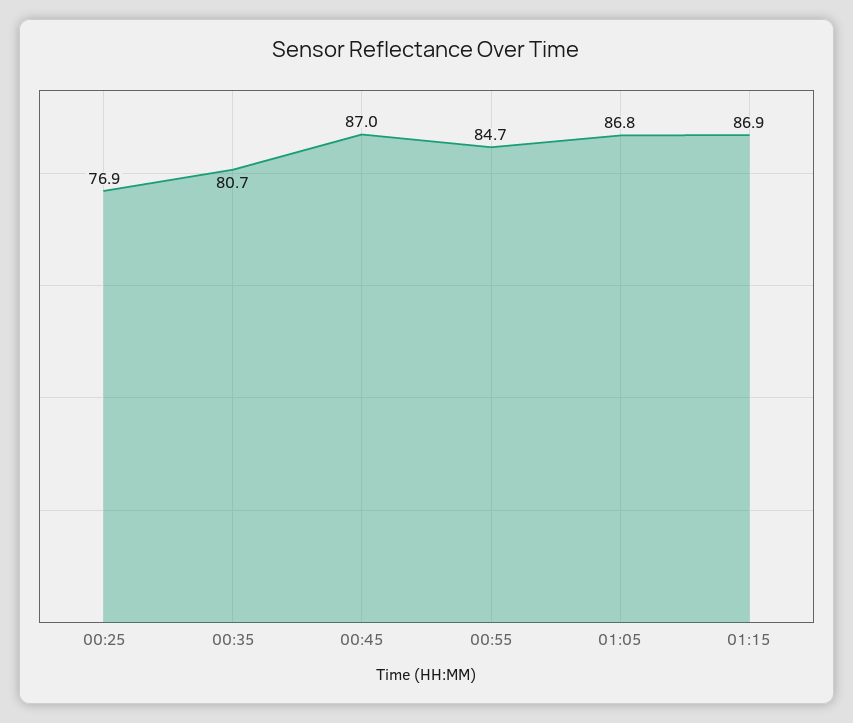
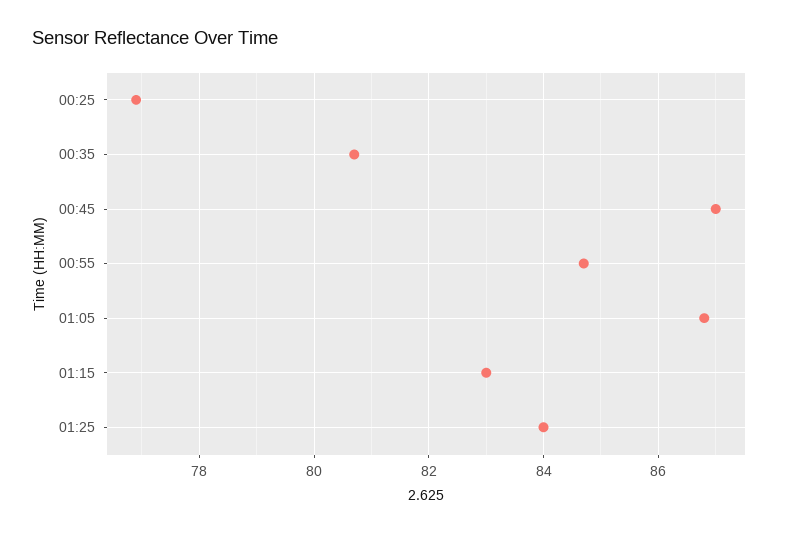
01:15: 86.9 -> 83
01:25: none -> 84

